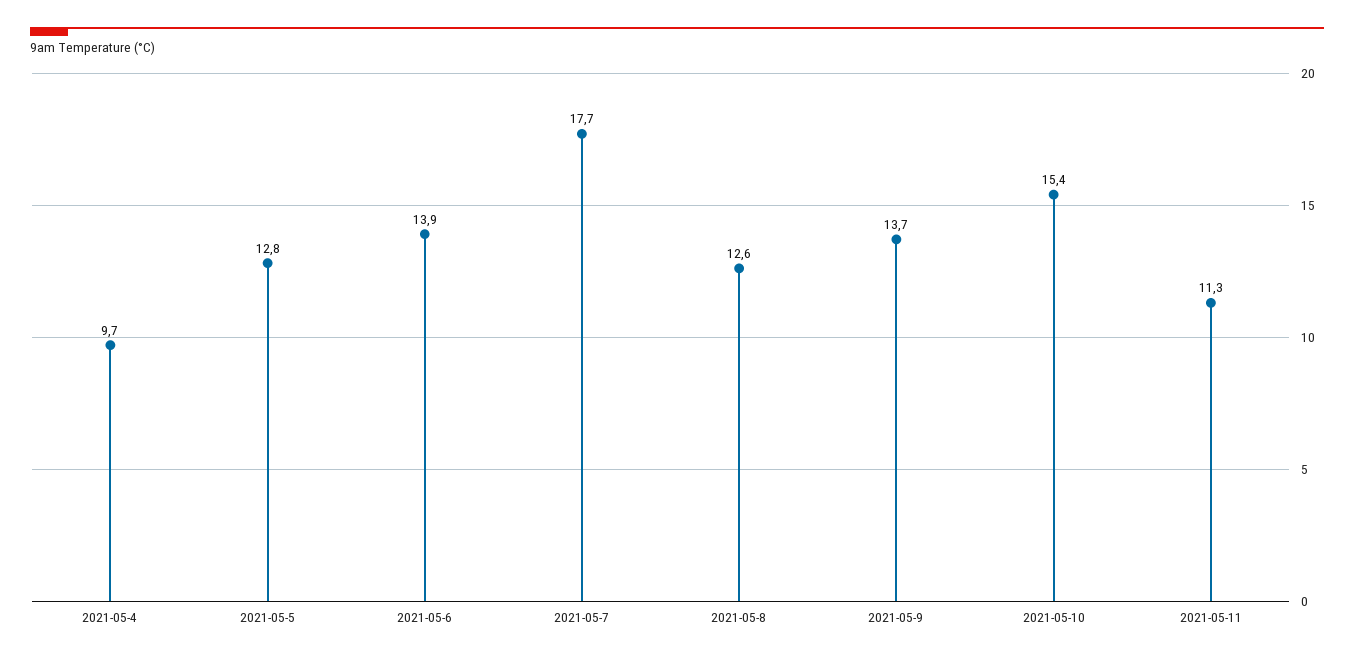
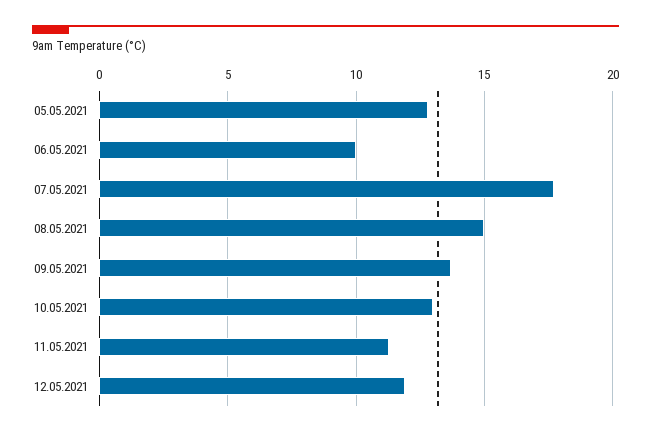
2021-05-4: 9.7 -> none
2021-05-6: 13.9 -> 10
2021-05-8: 12.6 -> 15
2021-05-10: 15.4 -> 13
12.05.2021: none -> 12

